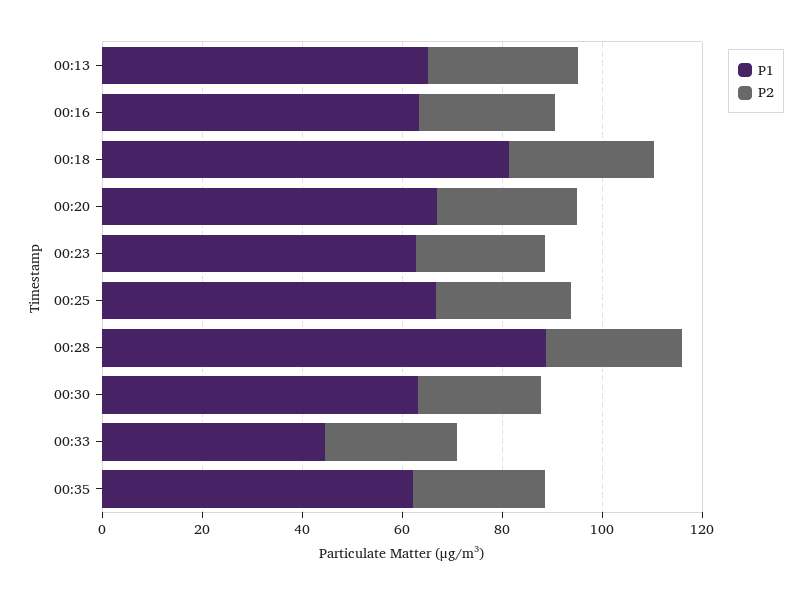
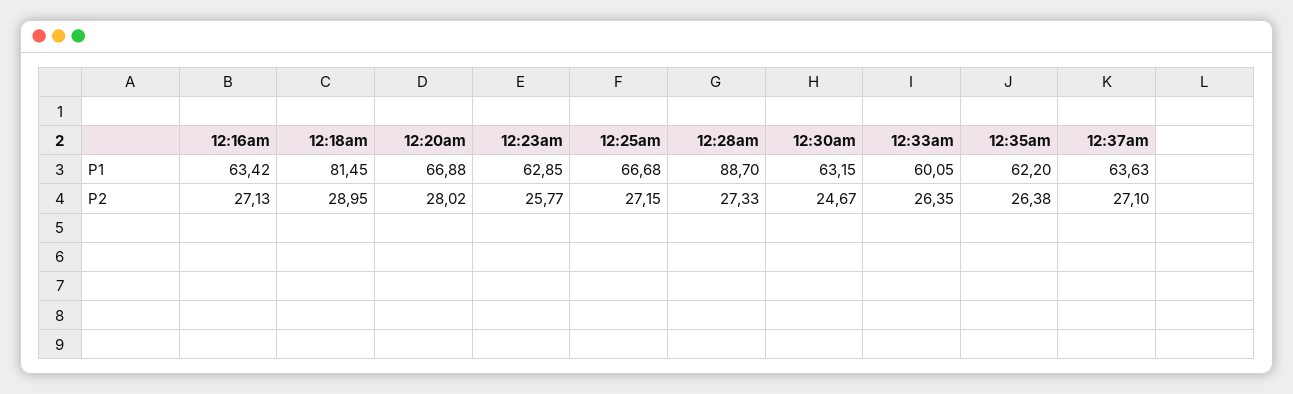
P1, 00:13: 65 -> none
P2, 00:13: 30 -> none
P1, 00:33: 45 -> 60.05
P1, 12:37am: none -> 63.63
P2, 12:37am: none -> 27.1

